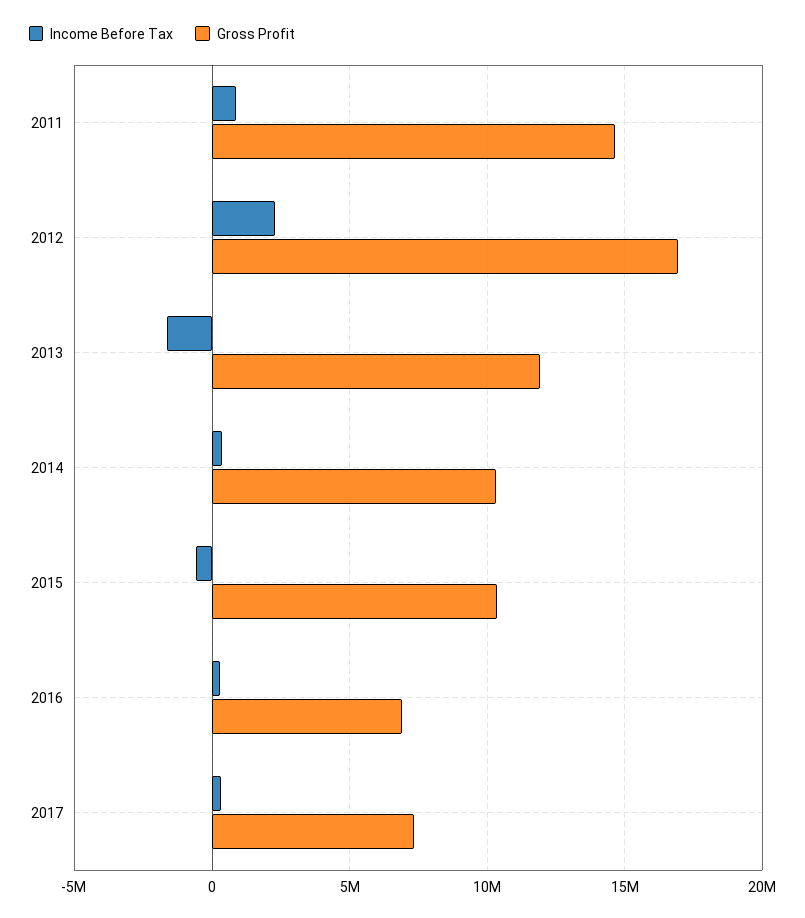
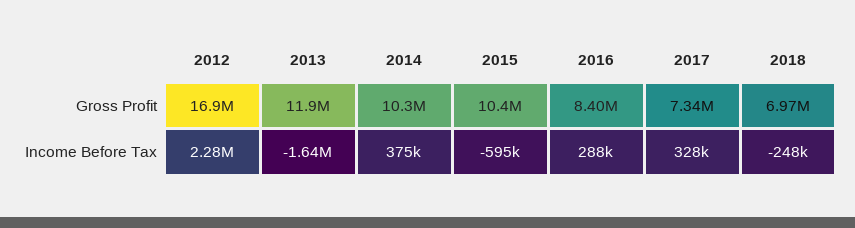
Income Before Tax, 2011: 1000000 -> none
Gross Profit, 2011: 14500000 -> none
Gross Profit, 2016: 7000000 -> 8400000
Gross Profit, 2018: none -> 6970000
Income Before Tax, 2018: none -> -248000

